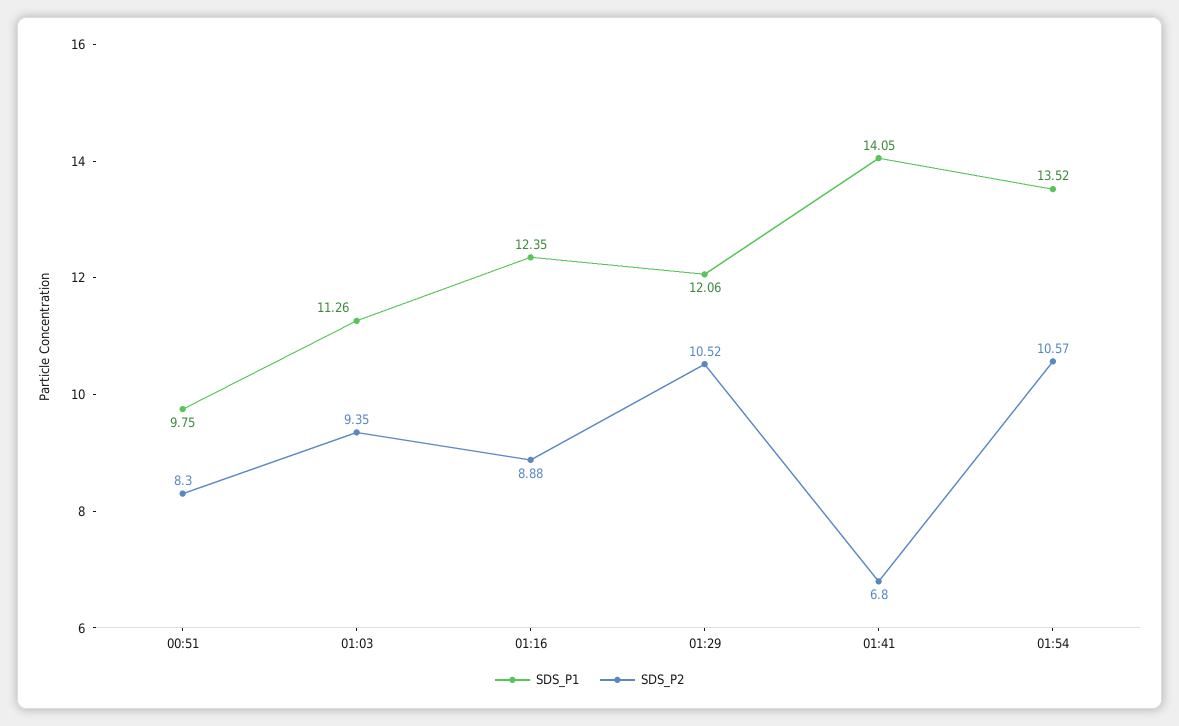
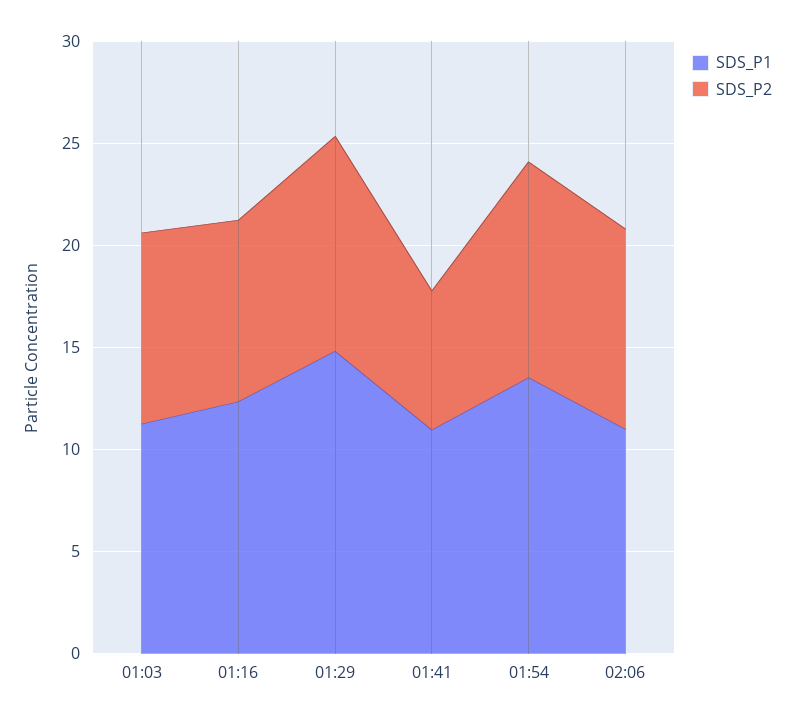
SDS_P1, 00:51: 9.75 -> none
SDS_P2, 00:51: 8.3 -> none
SDS_P1, 01:29: 12.06 -> 15
SDS_P1, 01:41: 14.05 -> 11
SDS_P1, 02:06: none -> 11
SDS_P2, 02:06: none -> 10

